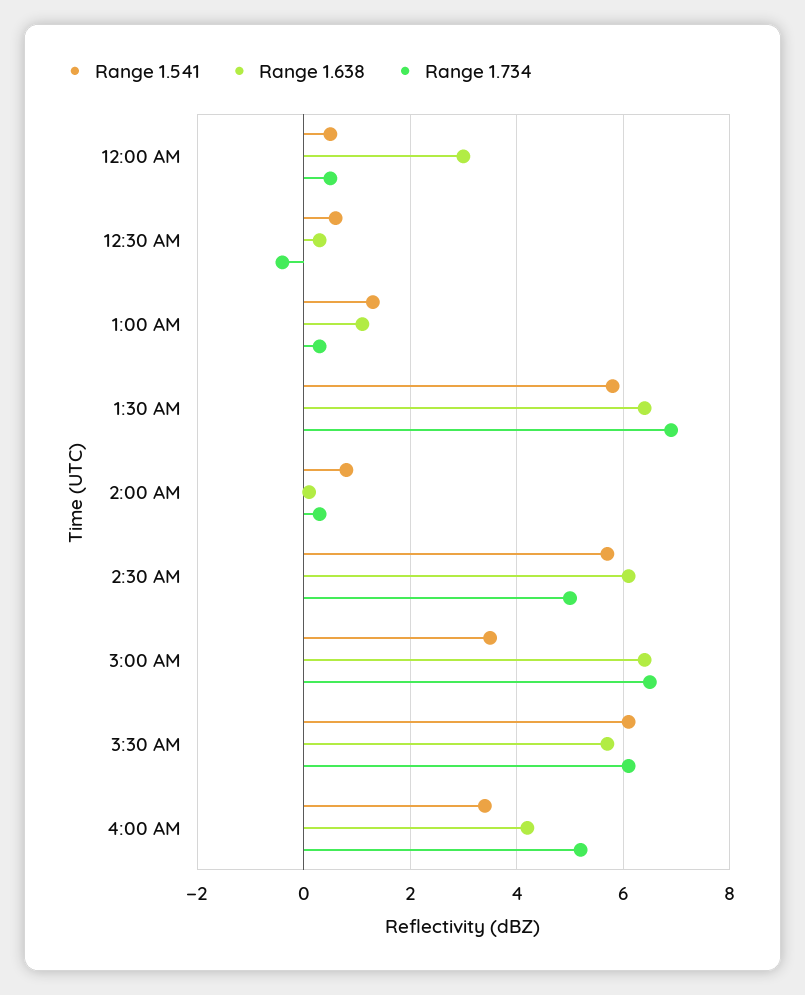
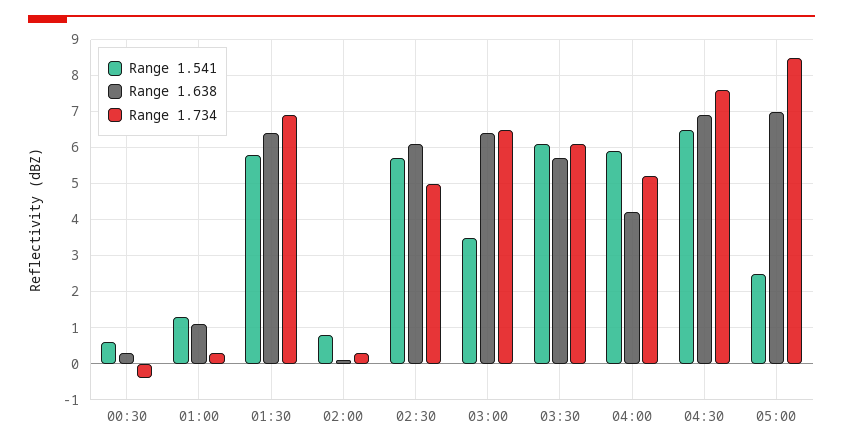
Range 1.541, 12:00 AM: 0.5 -> none
Range 1.638, 12:00 AM: 3 -> none
Range 1.734, 12:00 AM: 0.5 -> none
Range 1.541, 4:00 AM: 3.5 -> 6
Range 1.541, 04:30: none -> 6.5
Range 1.638, 04:30: none -> 7
Range 1.734, 04:30: none -> 7.5
Range 1.541, 05:00: none -> 2.5
Range 1.638, 05:00: none -> 7
Range 1.734, 05:00: none -> 8.5

